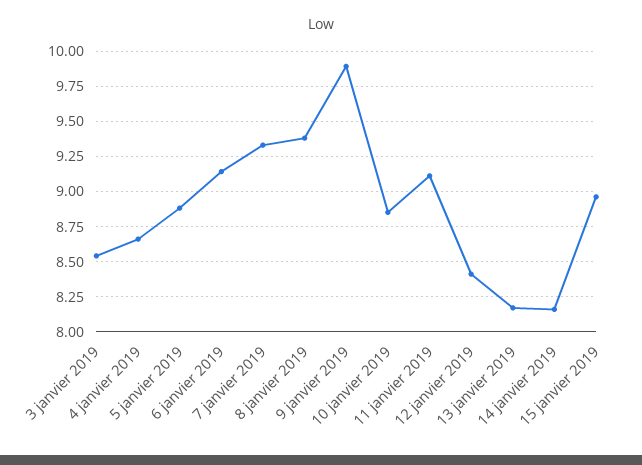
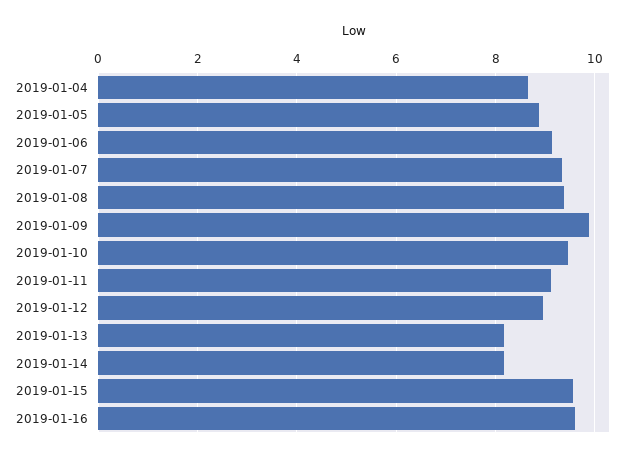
3 janvier 2019: 8.55 -> none
10 janvier 2019: 8.85 -> 9.4
12 janvier 2019: 8.4 -> 9
15 janvier 2019: 8.95 -> 9.6
2019-01-16: none -> 9.6

